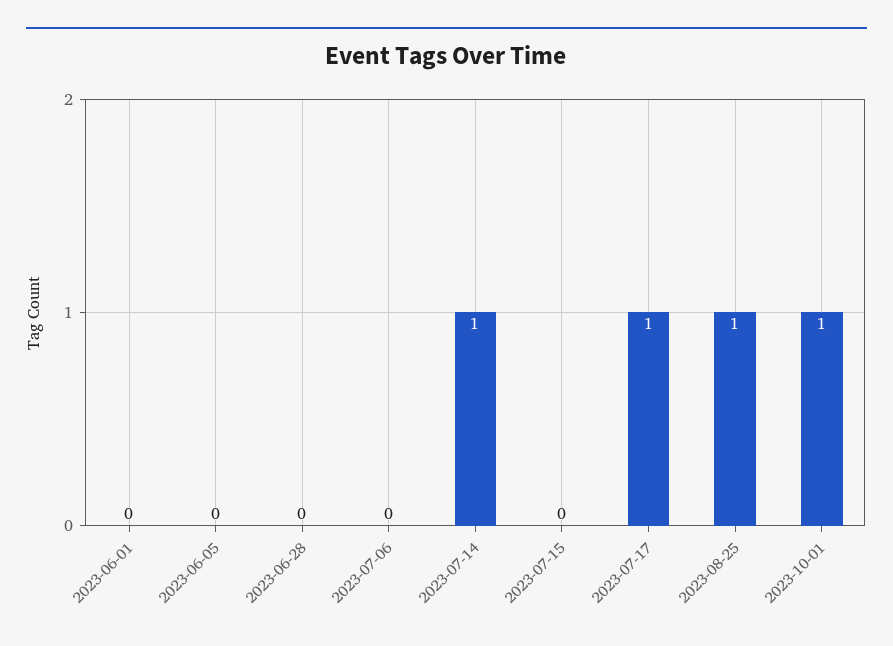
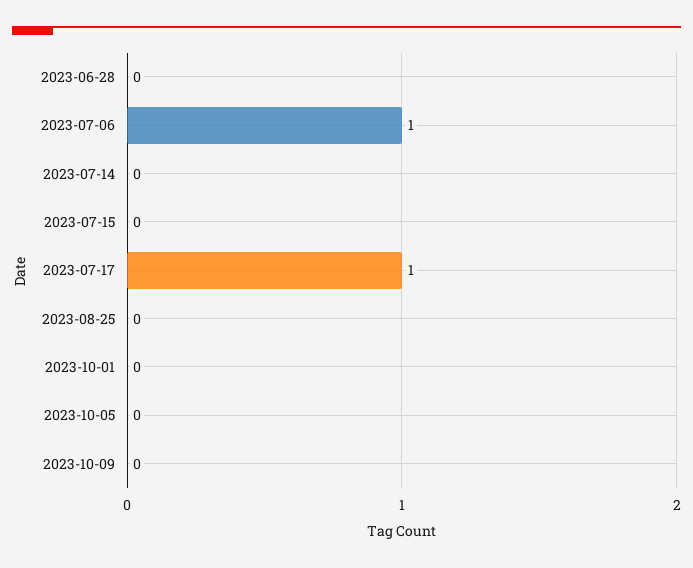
2023-06-01: 0 -> none
2023-06-05: 0 -> none
2023-07-06: 0 -> 1
2023-07-14: 1 -> 0
2023-08-25: 1 -> 0
2023-10-01: 1 -> 0
2023-10-05: none -> 0
2023-10-09: none -> 0

